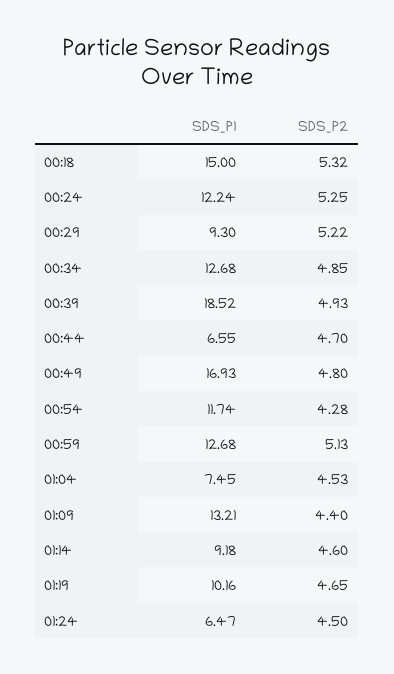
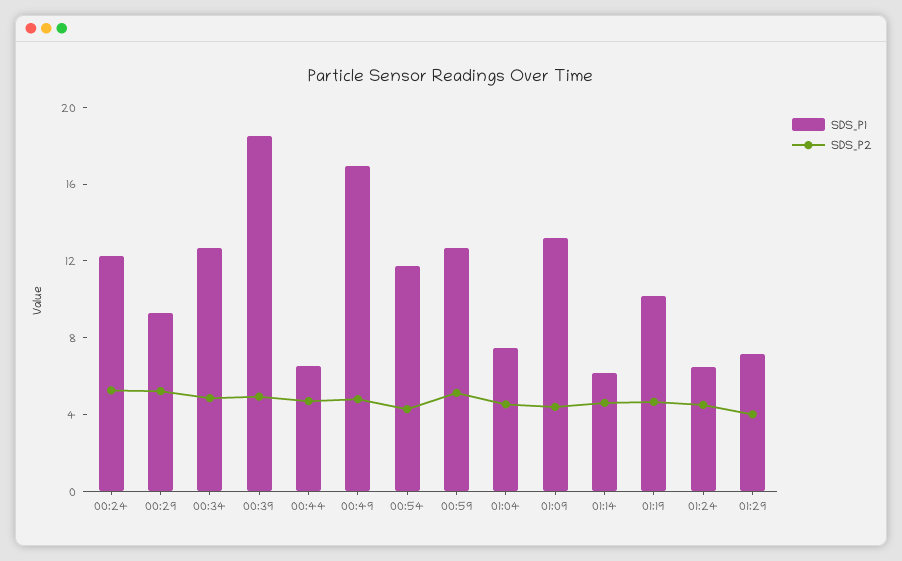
SDS_P1, 00:18: 15 -> none
SDS_P2, 00:18: 5.32 -> none
SDS_P1, 01:14: 9.18 -> 6
SDS_P1, 01:29: none -> 7
SDS_P2, 01:29: none -> 4

